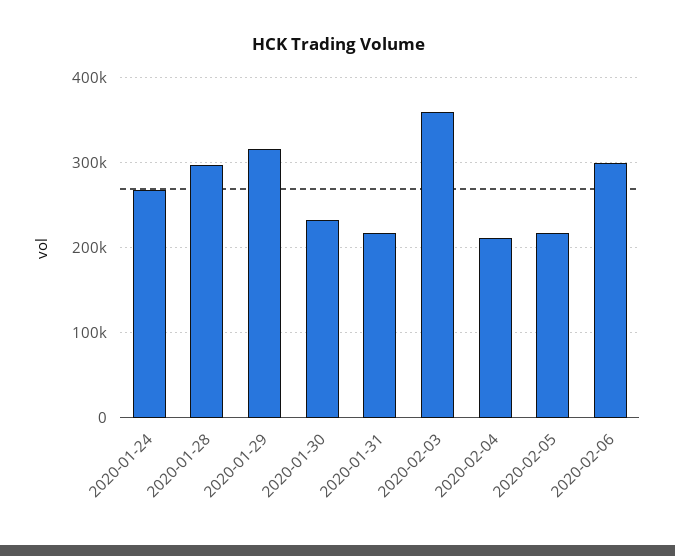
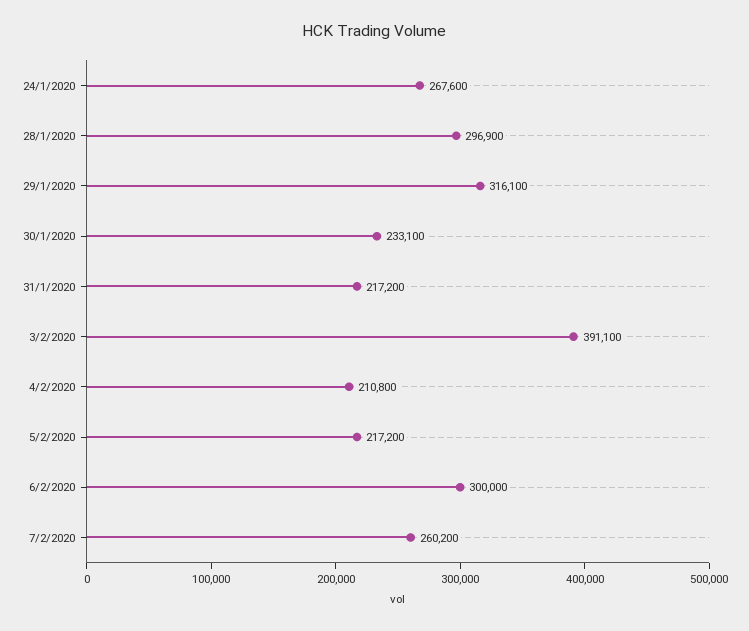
2020-02-03: 360000 -> 391100
7/2/2020: none -> 260200

